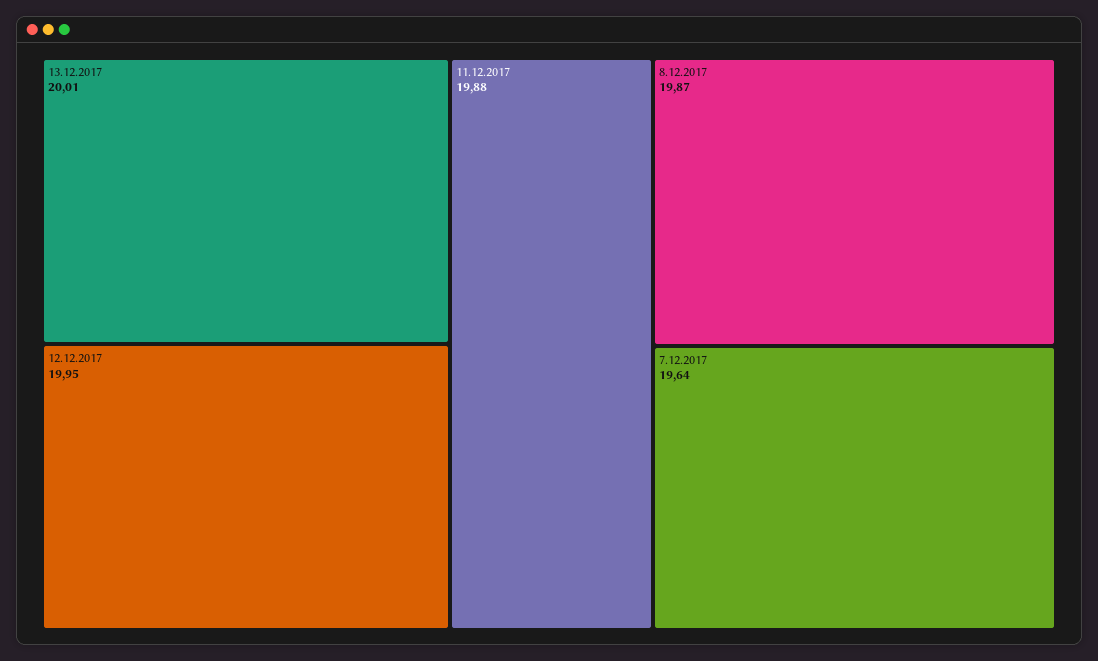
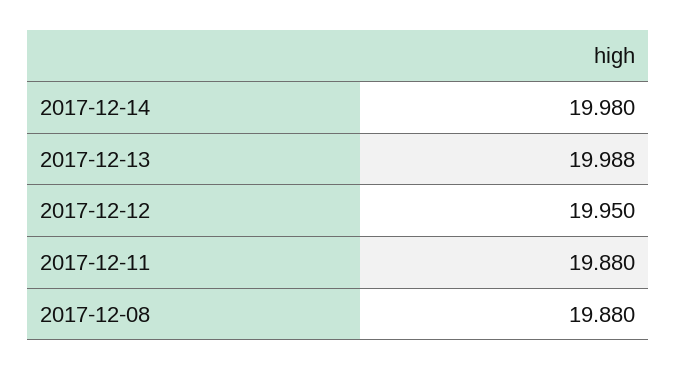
13.12.2017: 20.01 -> 19.988
8.12.2017: 19.87 -> 19.88
7.12.2017: 19.64 -> none
2017-12-14: none -> 19.98

